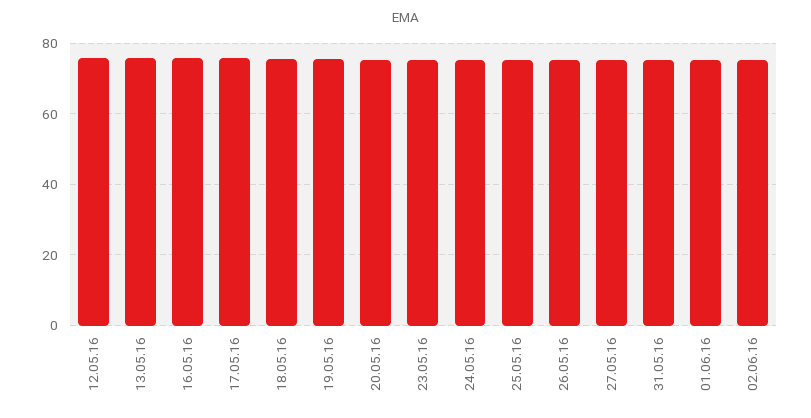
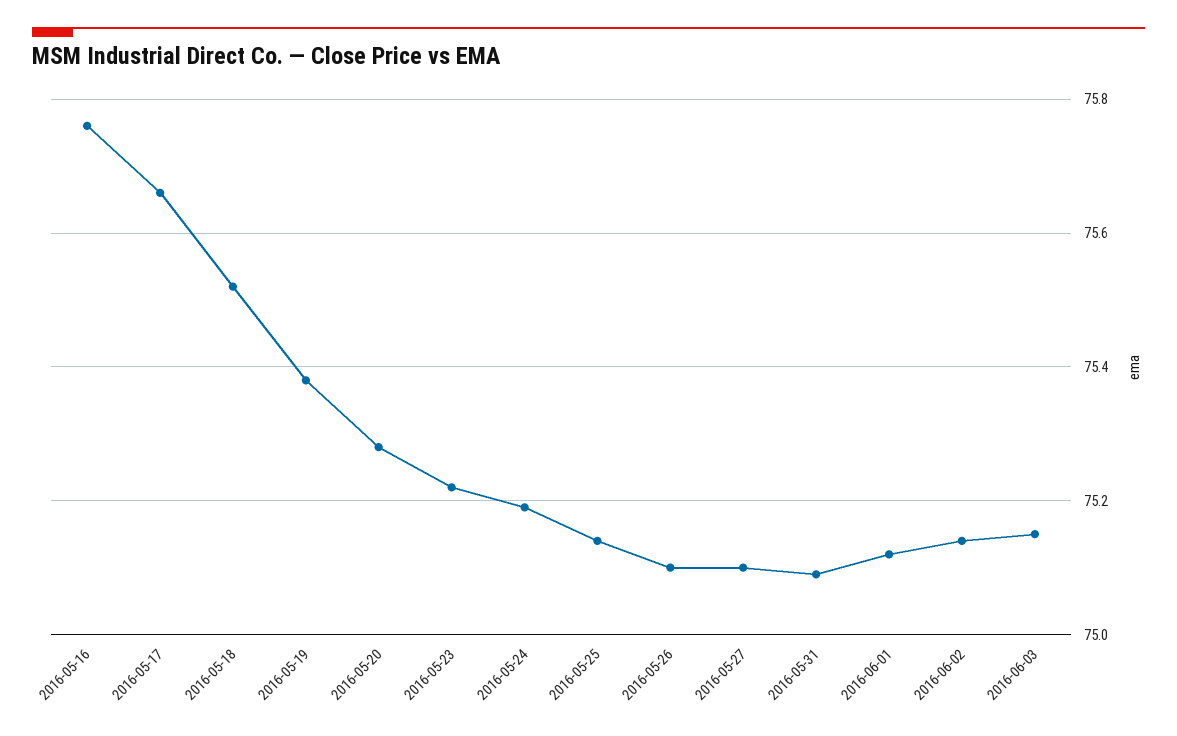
12.05.16: 76 -> none
13.05.16: 76 -> none
2016-06-03: none -> 75.15

